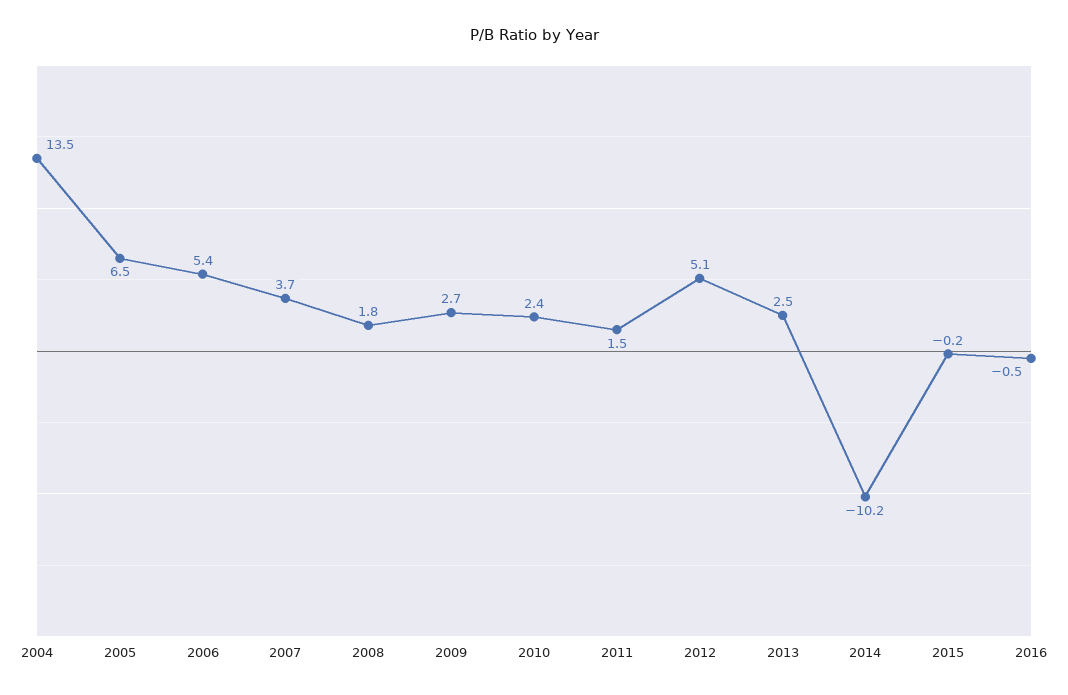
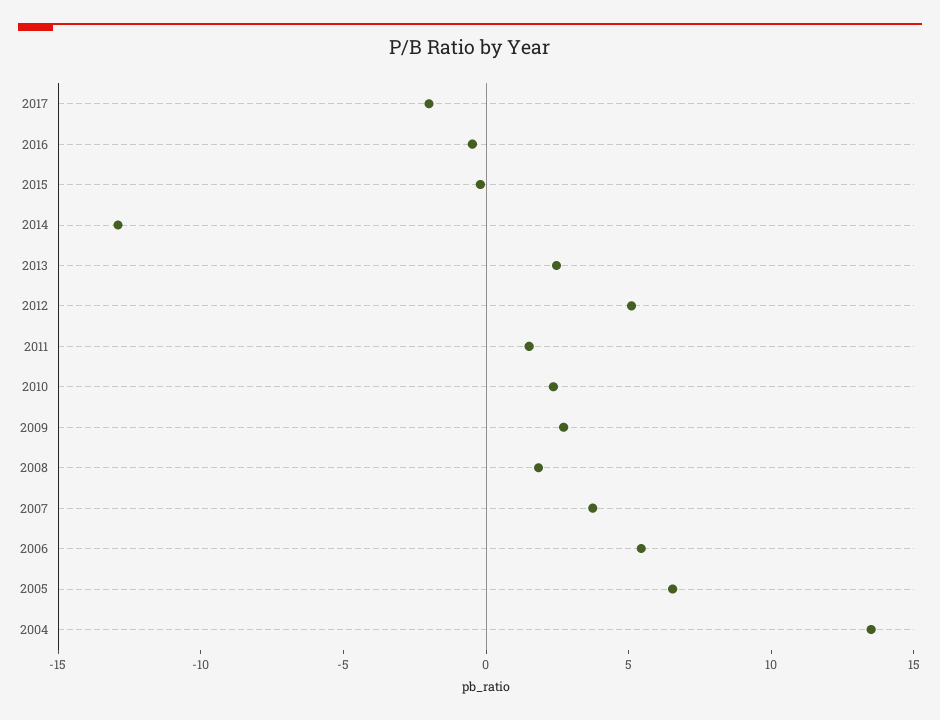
2014: -10.2 -> -13
2017: none -> -2

